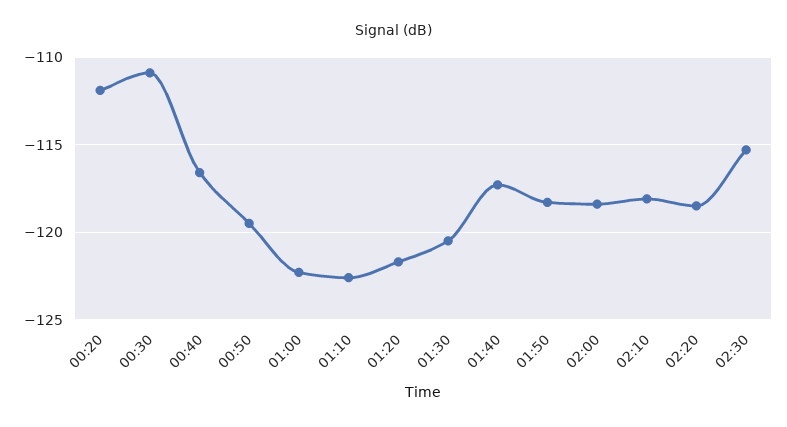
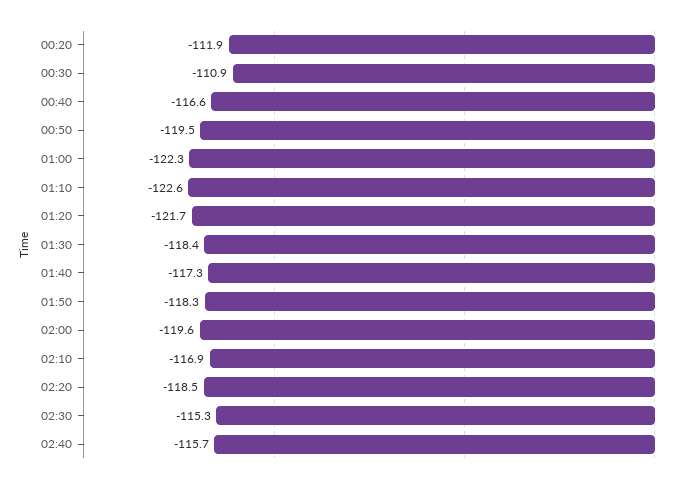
01:30: -120.5 -> -118.4
02:00: -118.5 -> -119.6
02:10: -118 -> -116.9
02:40: none -> -115.7

